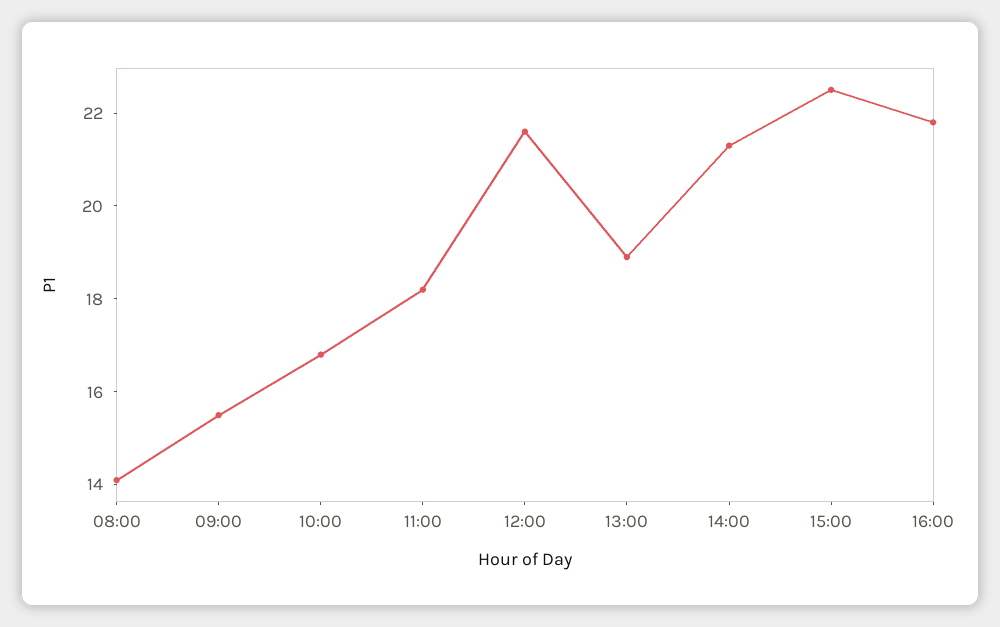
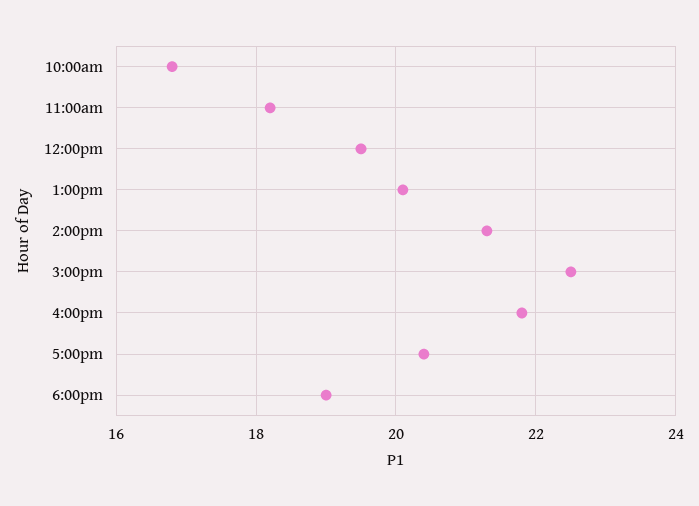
08:00: 14 -> none
09:00: 15.5 -> none
12:00: 21.5 -> 19.5
13:00: 19 -> 20
5:00pm: none -> 20.5
6:00pm: none -> 19

